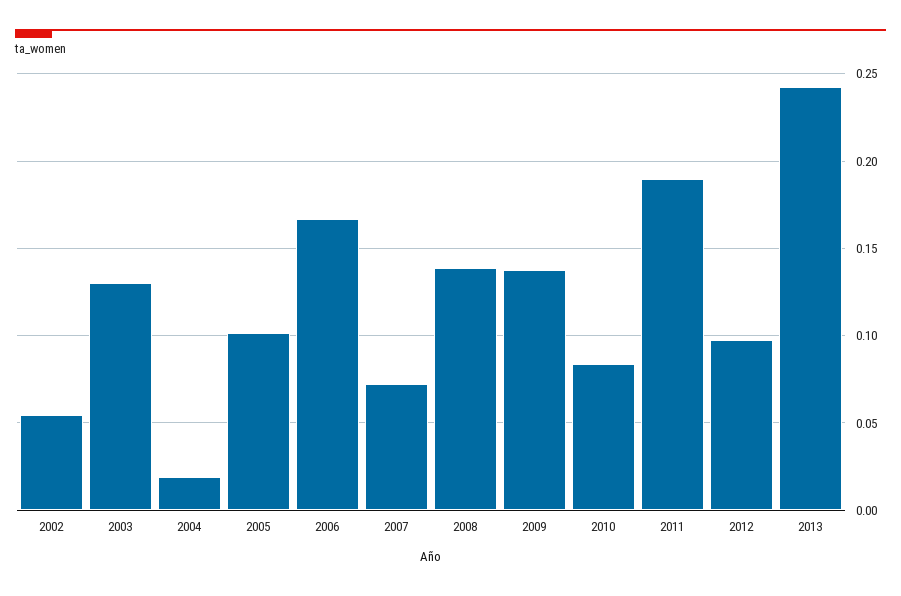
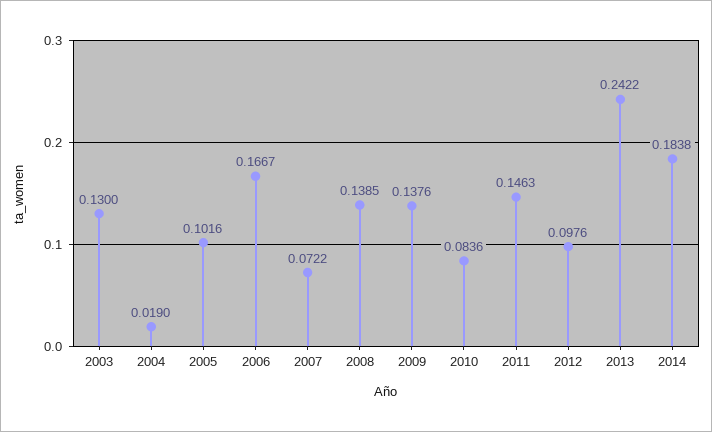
2002: 0.055 -> none
2011: 0.19 -> 0.1463
2014: none -> 0.1838

